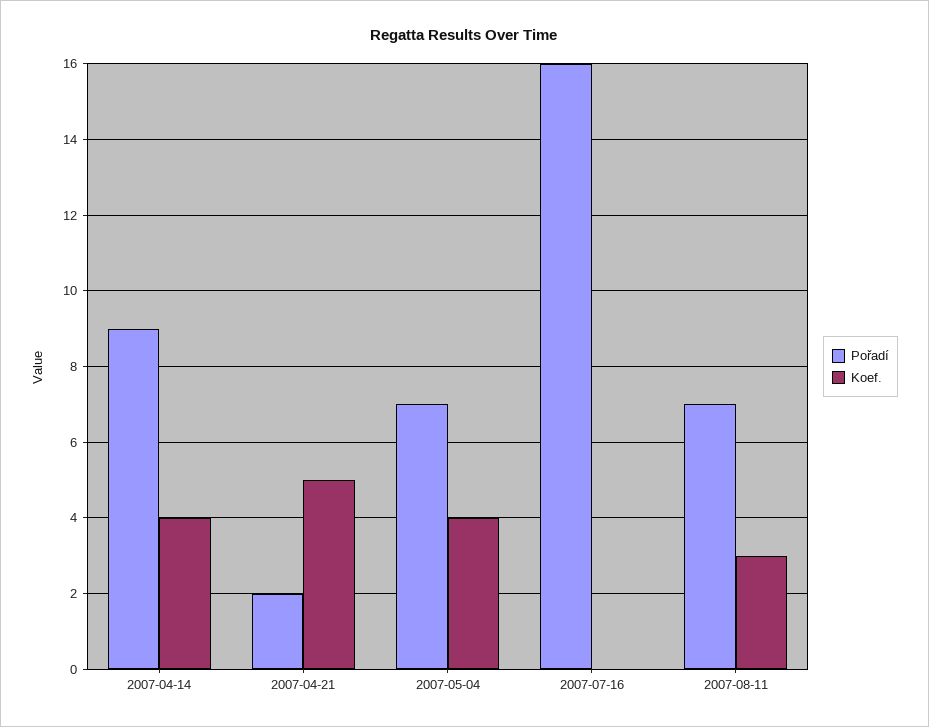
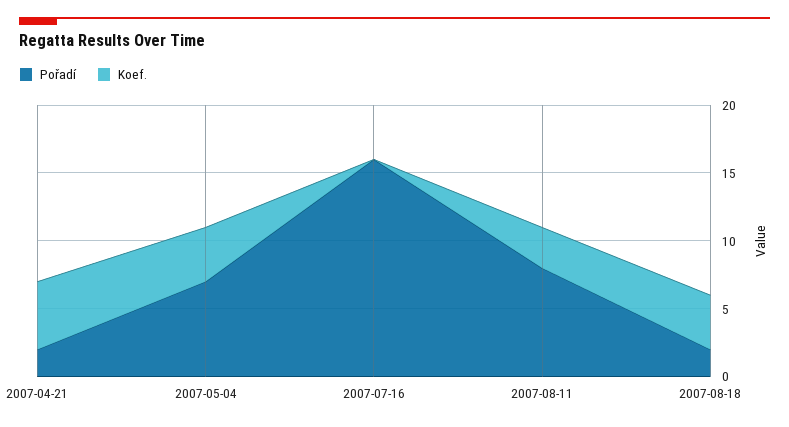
Pořadí, 2007-04-14: 9 -> none
Koef., 2007-04-14: 4 -> none
Pořadí, 2007-08-11: 7 -> 8
Pořadí, 2007-08-18: none -> 2
Koef., 2007-08-18: none -> 4

